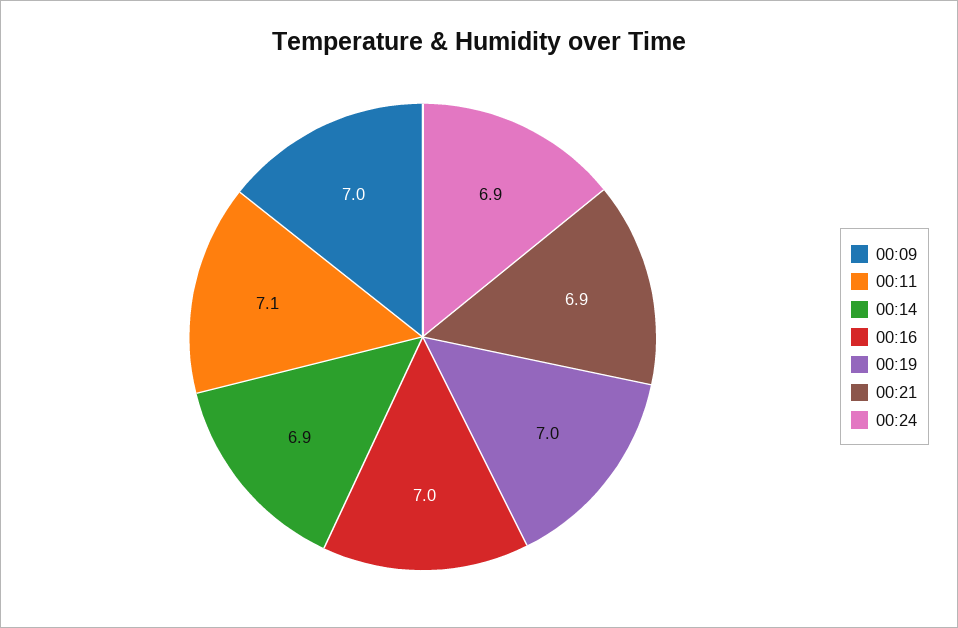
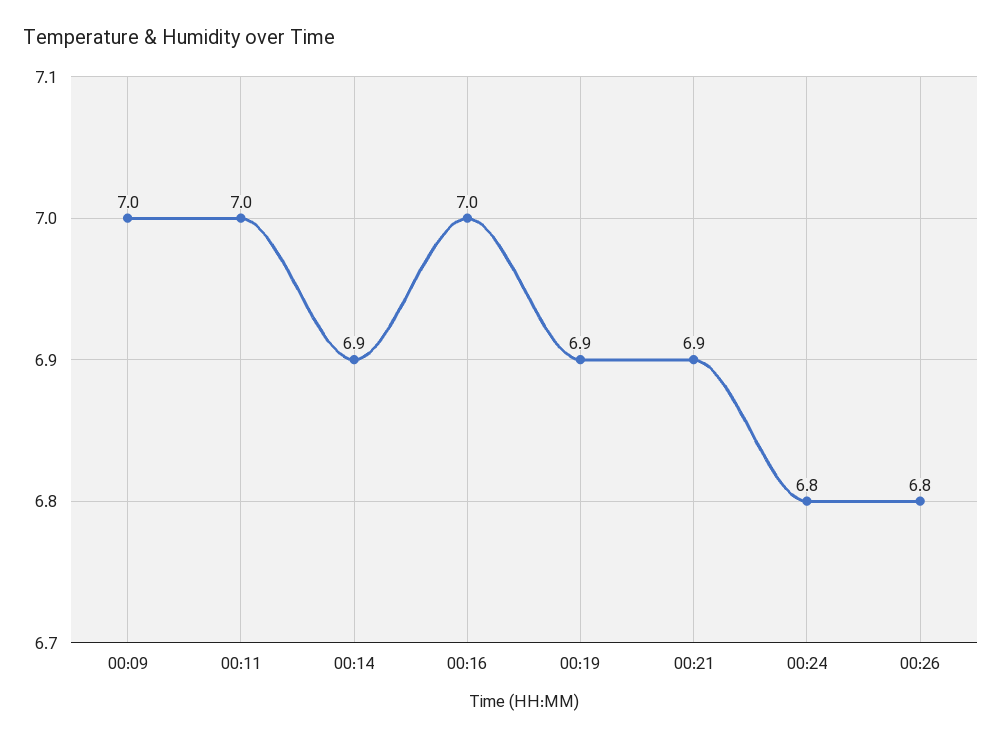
00:11: 7.1 -> 7
00:19: 7 -> 6.9
00:24: 6.9 -> 6.8
00:26: none -> 6.8

